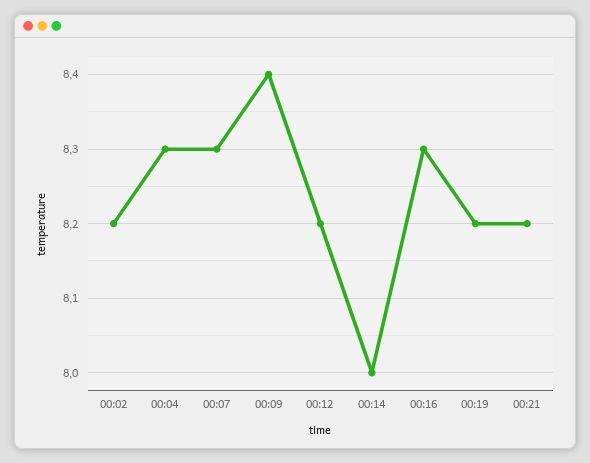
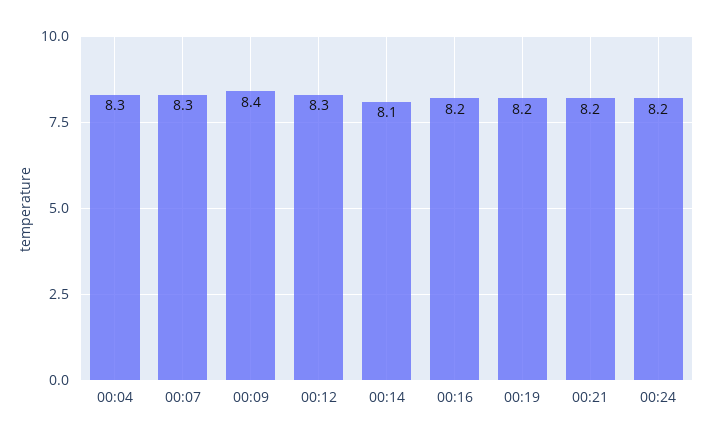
00:02: 8.2 -> none
00:12: 8.2 -> 8.3
00:14: 8 -> 8.1
00:16: 8.3 -> 8.2
00:24: none -> 8.2

